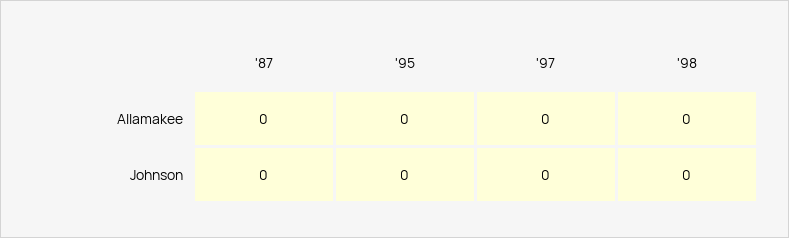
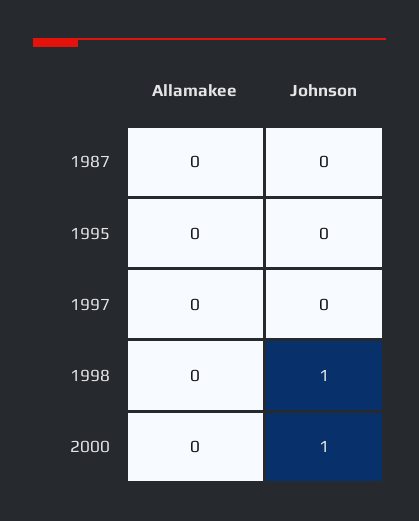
'98, Johnson: 0 -> 1
2000, Allamakee: none -> 0
2000, Johnson: none -> 1

